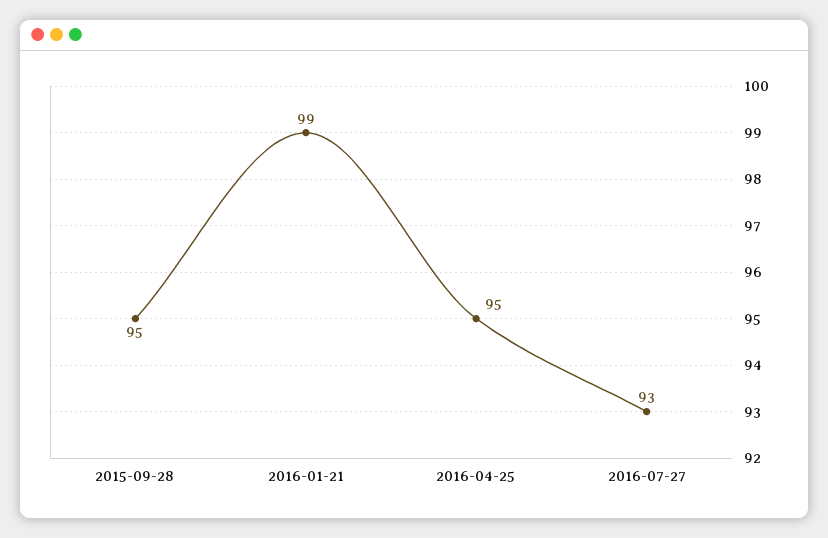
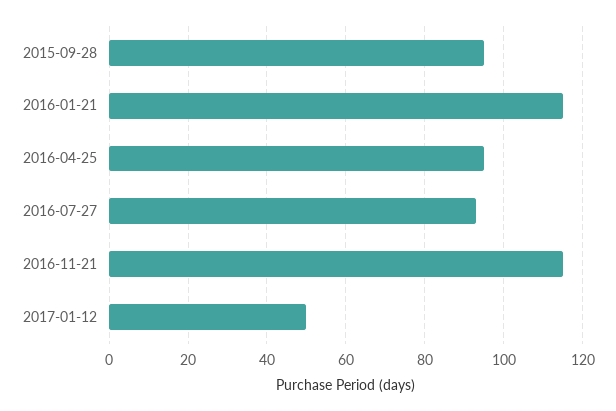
2016-01-21: 99 -> 115
2016-11-21: none -> 115
2017-01-12: none -> 50

